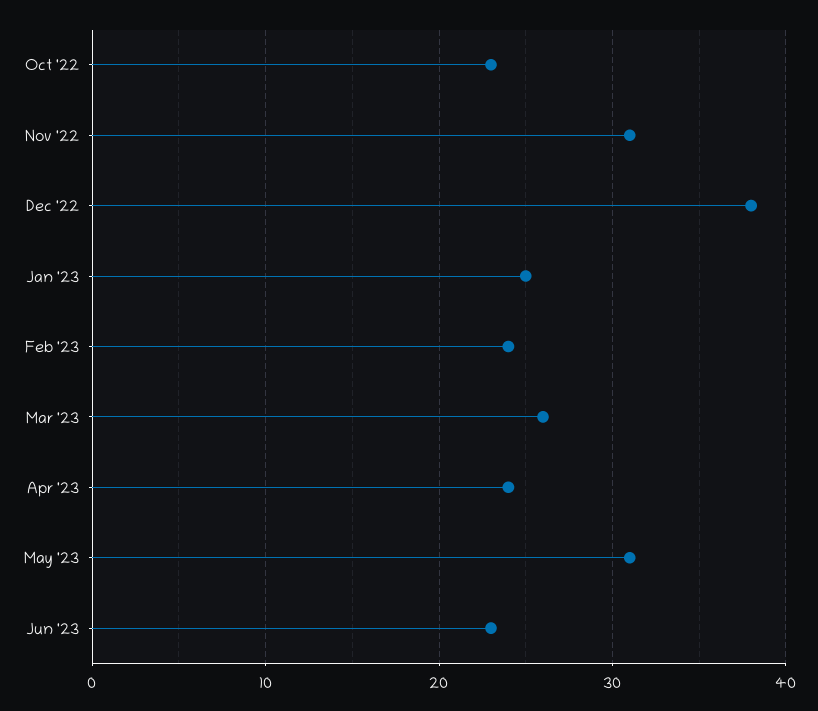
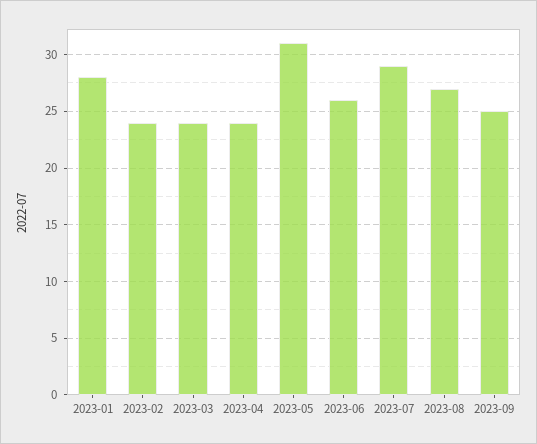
Oct '22: 23 -> none
Nov '22: 31 -> none
Dec '22: 38 -> none
Jan '23: 25 -> 28
Mar '23: 26 -> 24
Jun '23: 23 -> 26
2023-07: none -> 29
2023-08: none -> 27
2023-09: none -> 25

